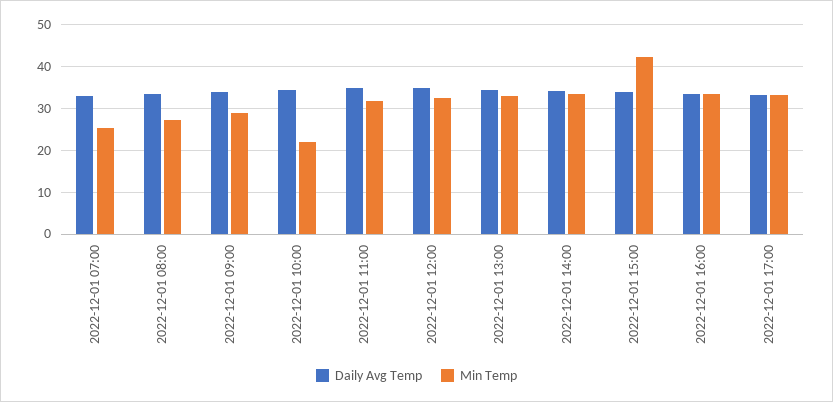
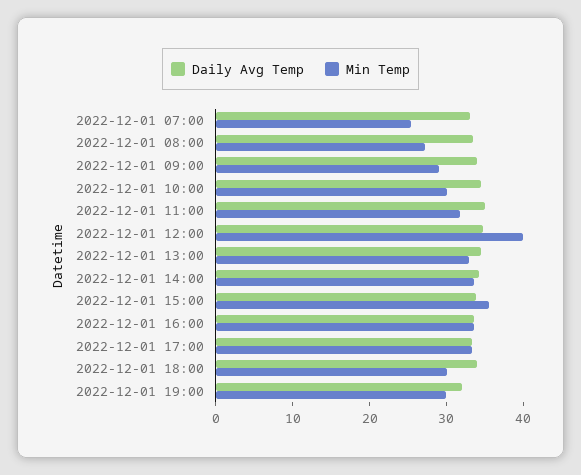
Min Temp, 2022-12-01 10:00: 22 -> 30
Min Temp, 2022-12-01 12:00: 32 -> 40
Min Temp, 2022-12-01 15:00: 42 -> 36
Daily Avg Temp, 2022-12-01 18:00: none -> 34
Min Temp, 2022-12-01 18:00: none -> 30
Daily Avg Temp, 2022-12-01 19:00: none -> 32
Min Temp, 2022-12-01 19:00: none -> 30

